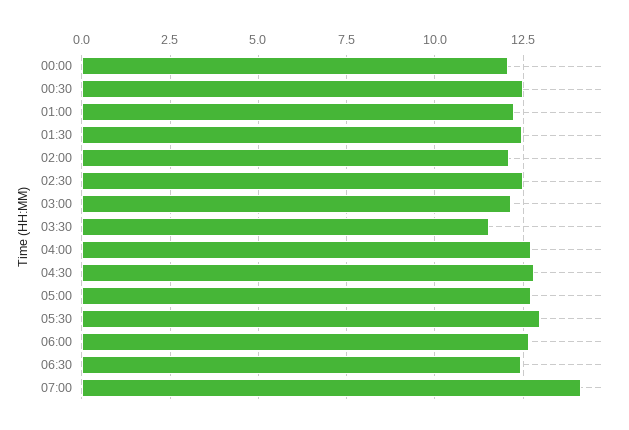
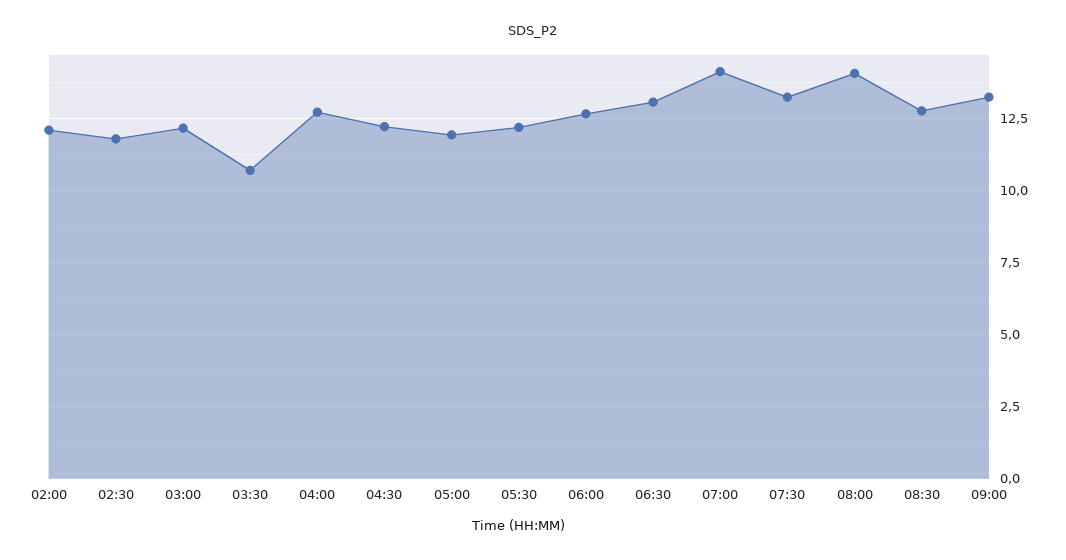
00:00: 12 -> none
00:30: 12.5 -> none
01:00: 12.25 -> none
01:30: 12.5 -> none
02:30: 12.5 -> 11.75
03:30: 11.5 -> 10.75
04:30: 12.75 -> 12.25
05:00: 12.75 -> 12
05:30: 13 -> 12.25
06:30: 12.5 -> 13
07:30: none -> 13.25
08:00: none -> 14
08:30: none -> 12.75
09:00: none -> 13.25

